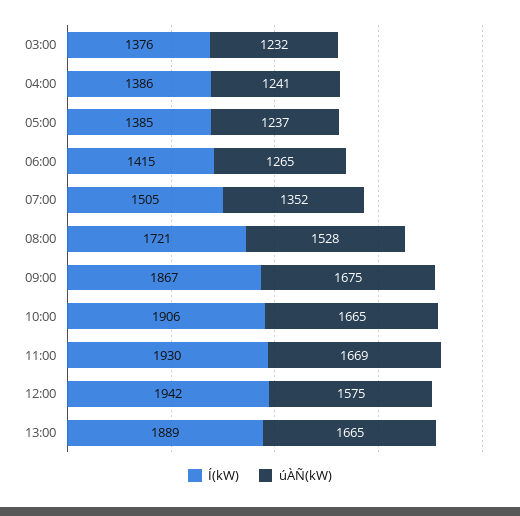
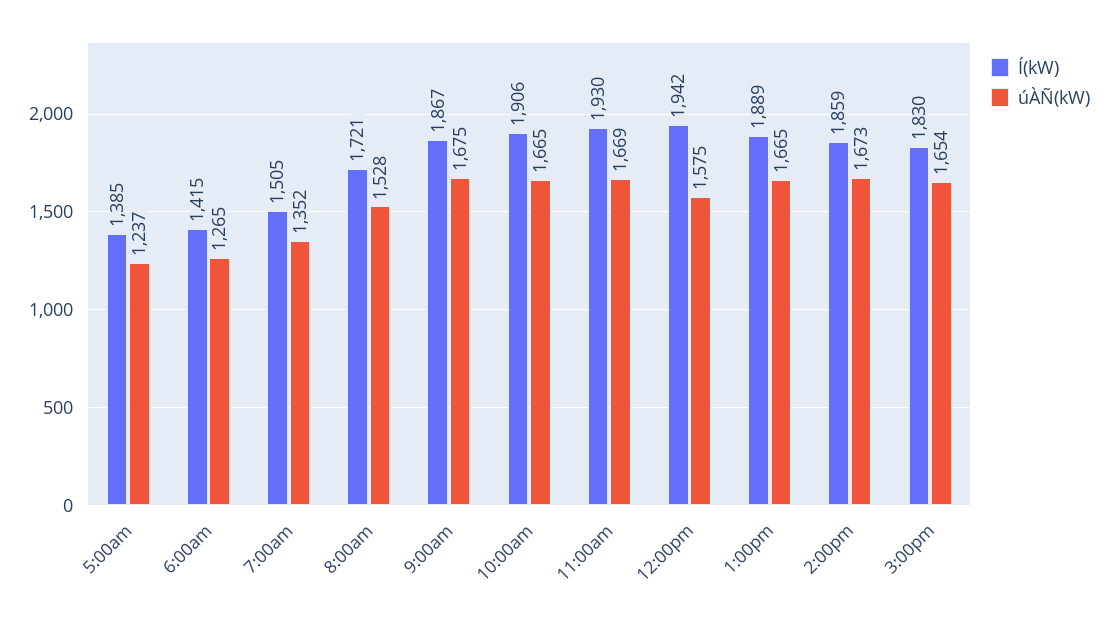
Í(kW), 03:00: 1376 -> none
úÀÑ(kW), 03:00: 1232 -> none
Í(kW), 04:00: 1386 -> none
úÀÑ(kW), 04:00: 1241 -> none
Í(kW), 2:00pm: none -> 1859
úÀÑ(kW), 2:00pm: none -> 1673
Í(kW), 3:00pm: none -> 1830
úÀÑ(kW), 3:00pm: none -> 1654

